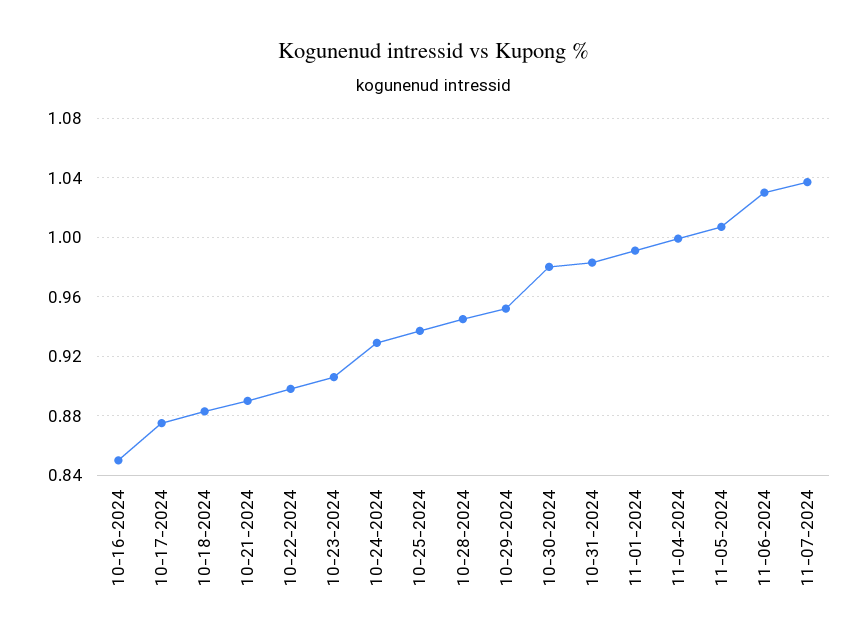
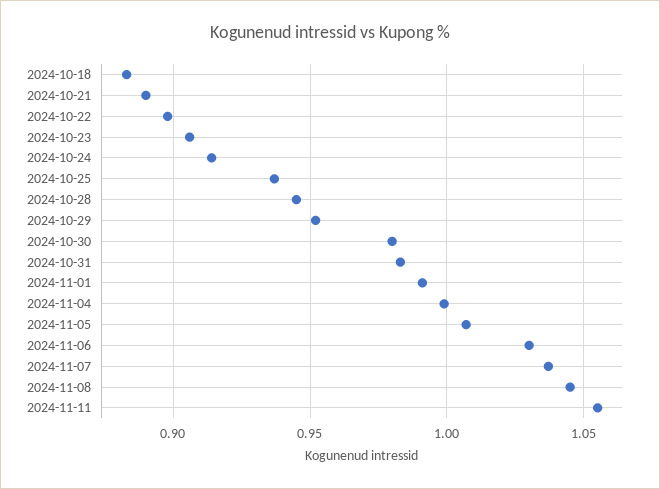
10-16-2024: 0.85 -> none
10-17-2024: 0.875 -> none
10-24-2024: 0.93 -> 0.915
2024-11-08: none -> 1.045
2024-11-11: none -> 1.055

